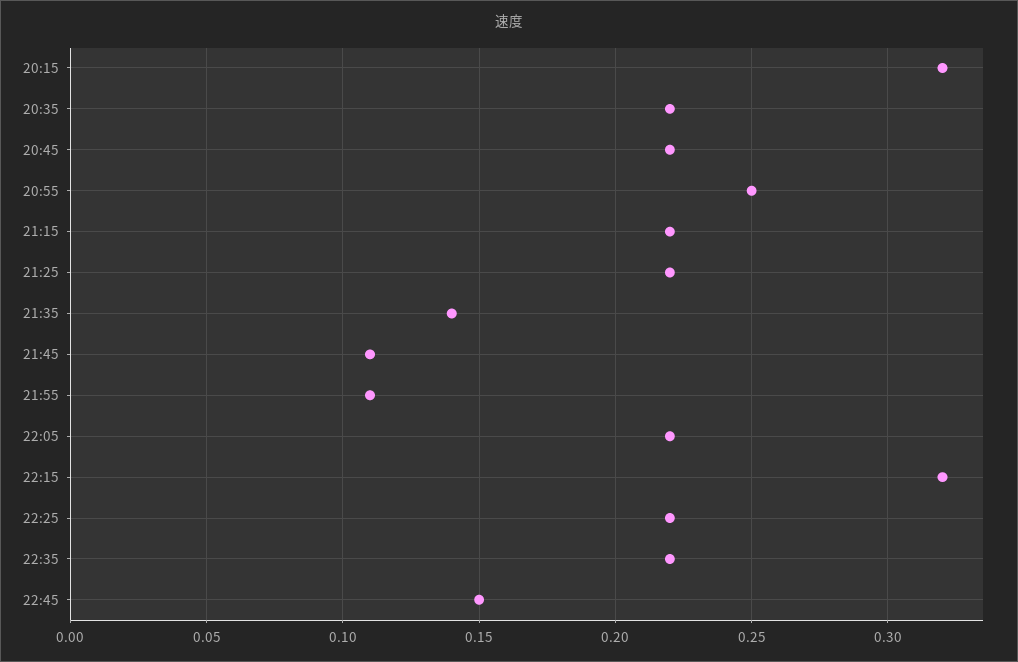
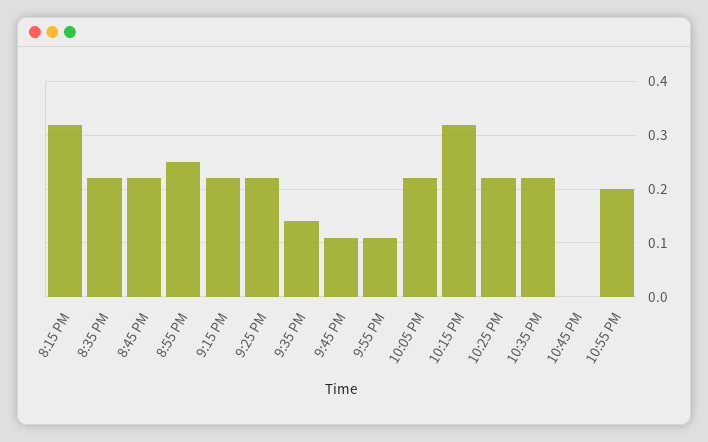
22:45: 0.15 -> 0
10:55 PM: none -> 0.2

